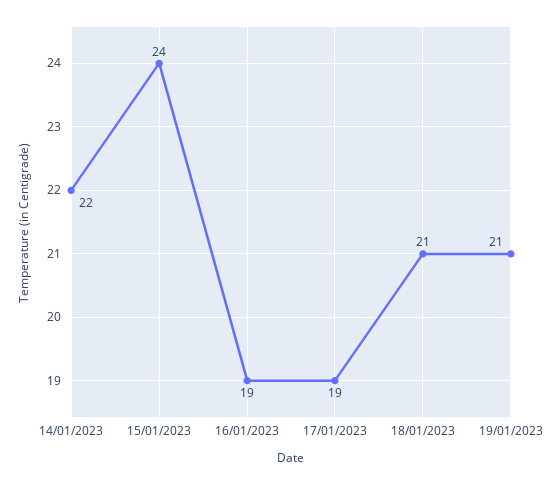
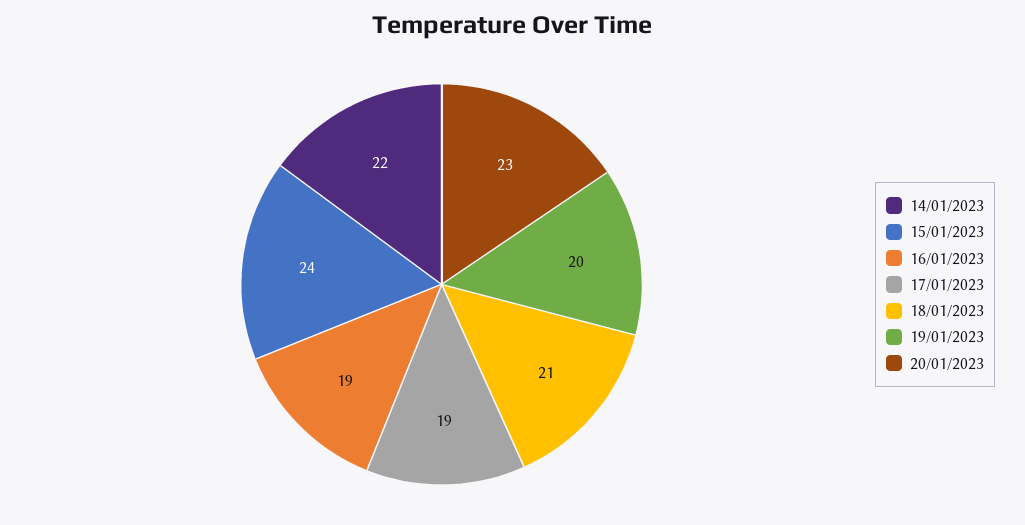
19/01/2023: 21 -> 20
20/01/2023: none -> 23

